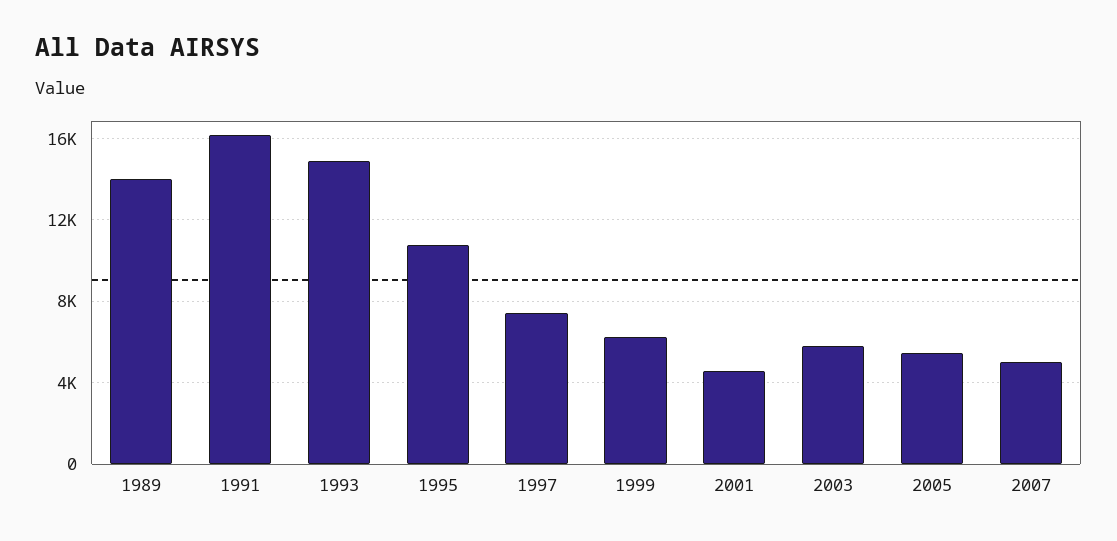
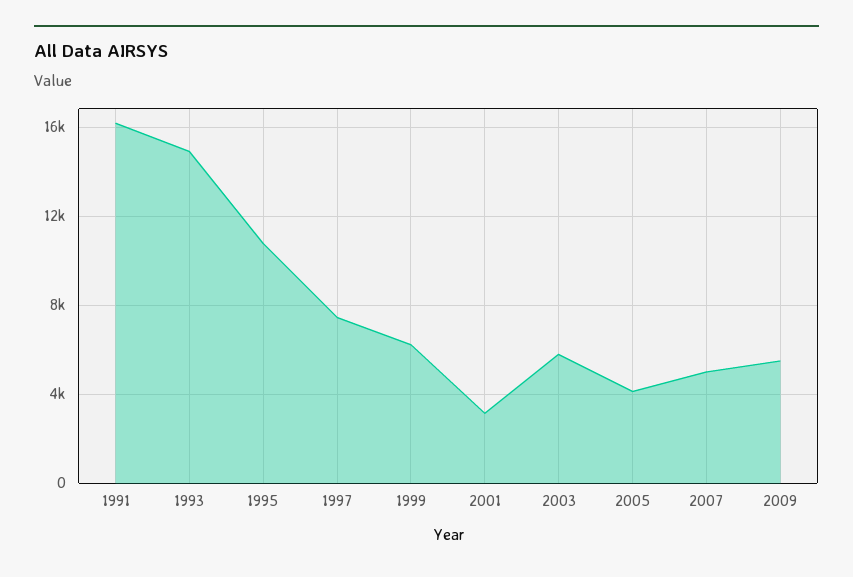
1989: 14000 -> none
2001: 4500 -> 3000
2005: 5500 -> 4000
2009: none -> 5500

